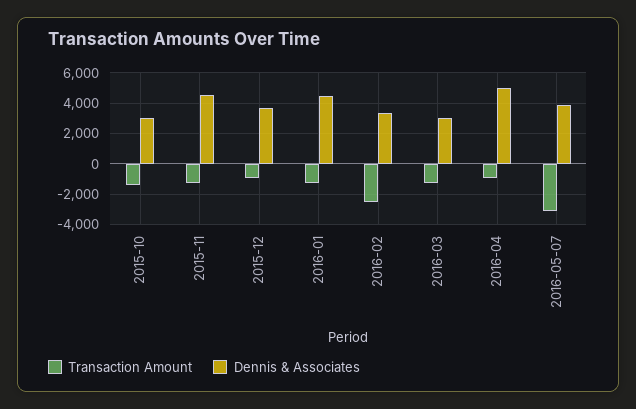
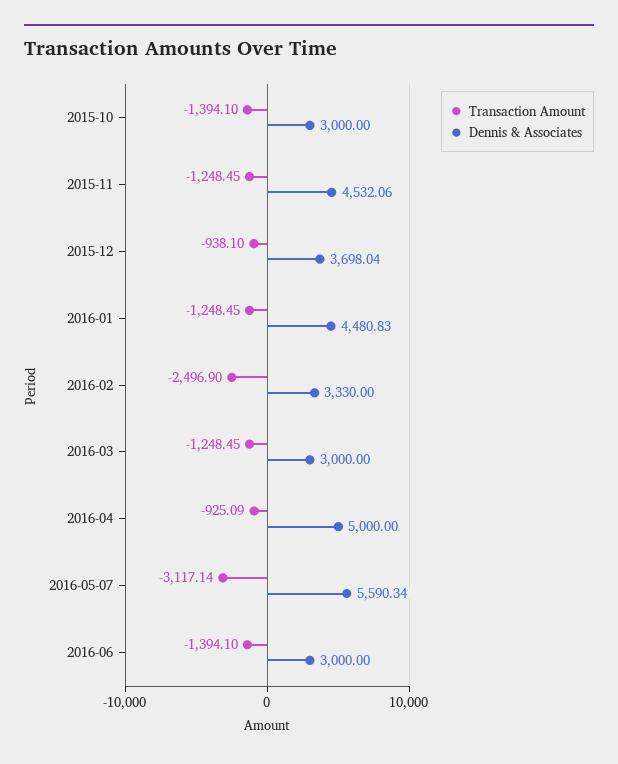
Dennis & Associates, 2016-05-07: 4000 -> 5590.34
Transaction Amount, 2016-06: none -> -1394.1
Dennis & Associates, 2016-06: none -> 3000

